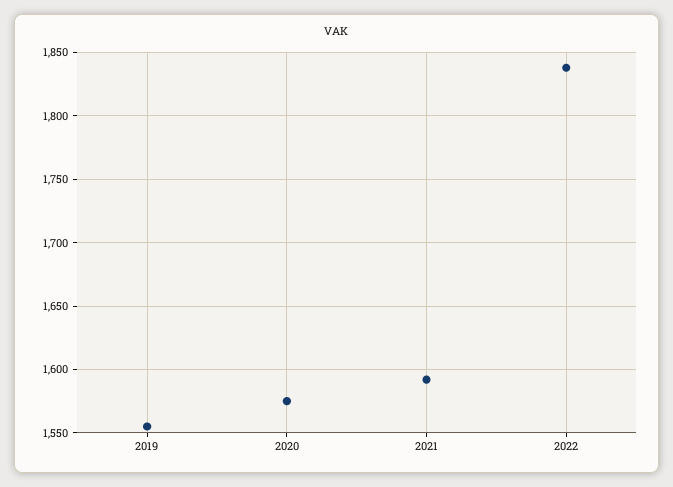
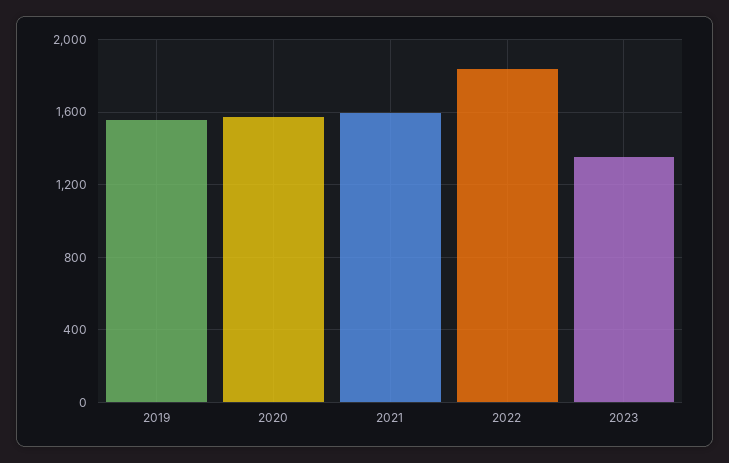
2023: none -> 1350

